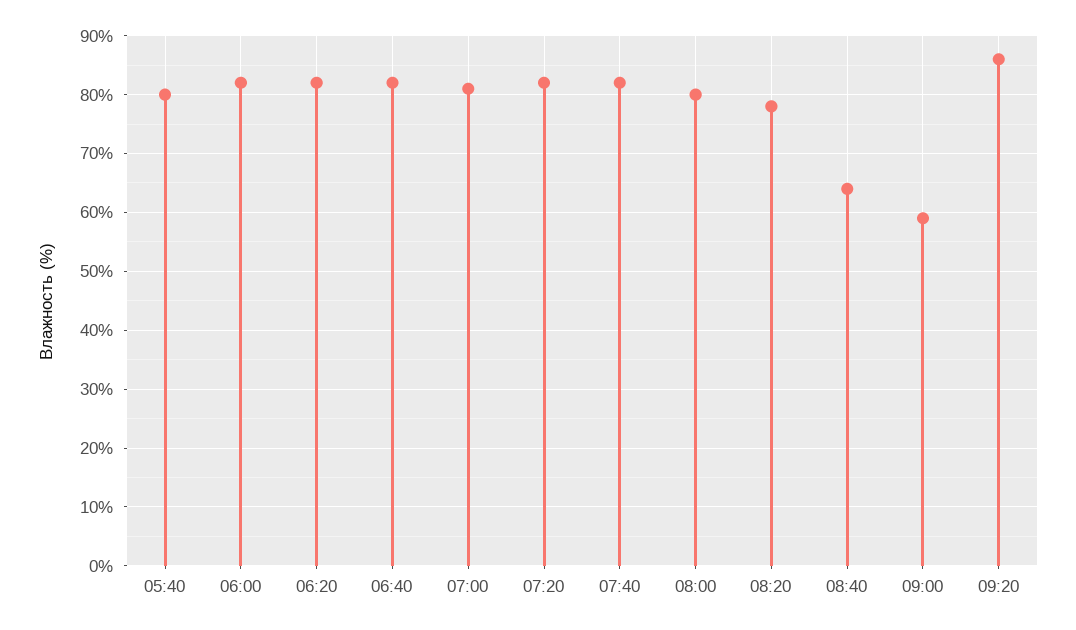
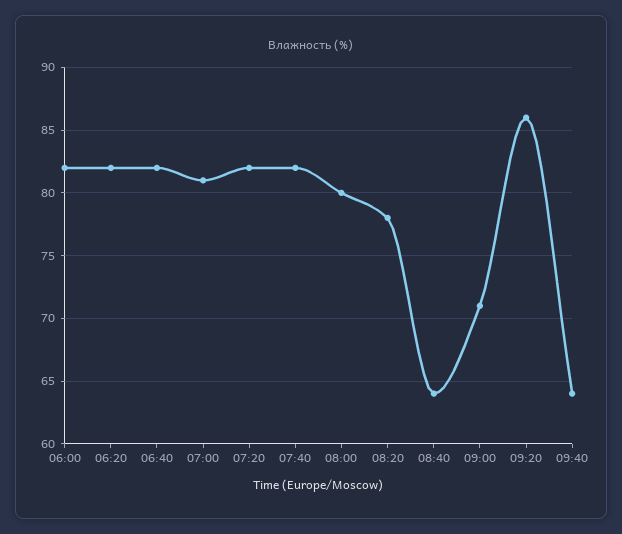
05:40: 80 -> none
09:00: 60 -> 71
09:40: none -> 64

